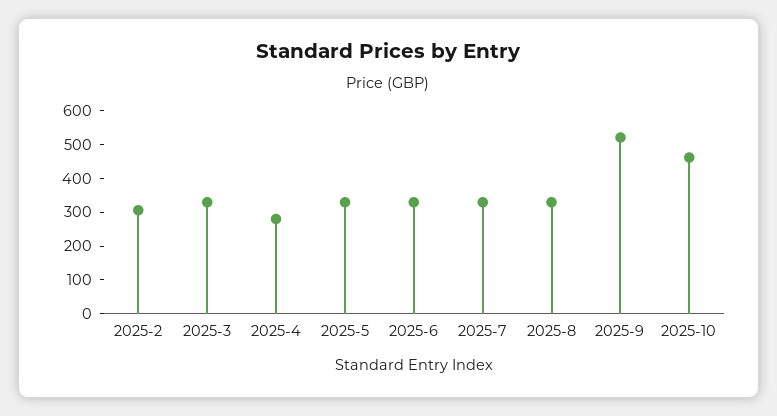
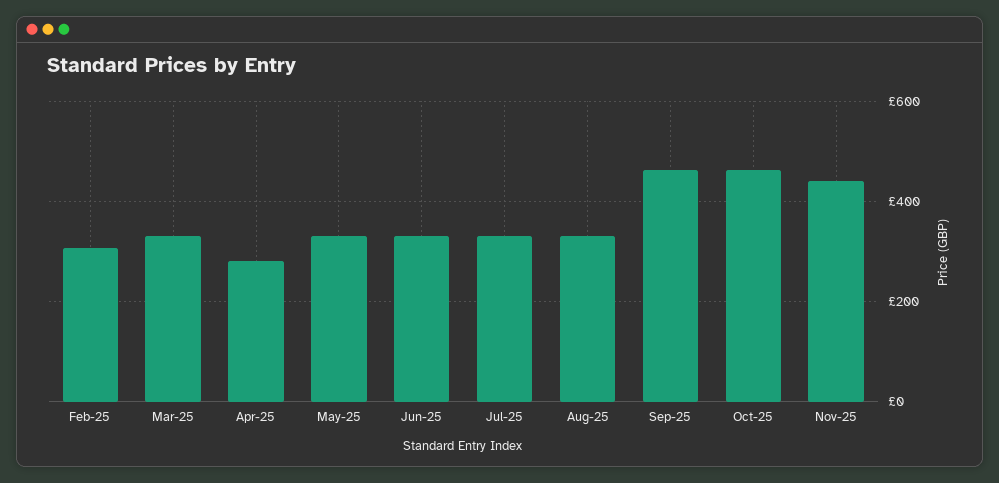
2025-9: 525 -> 460
Nov-25: none -> 440

